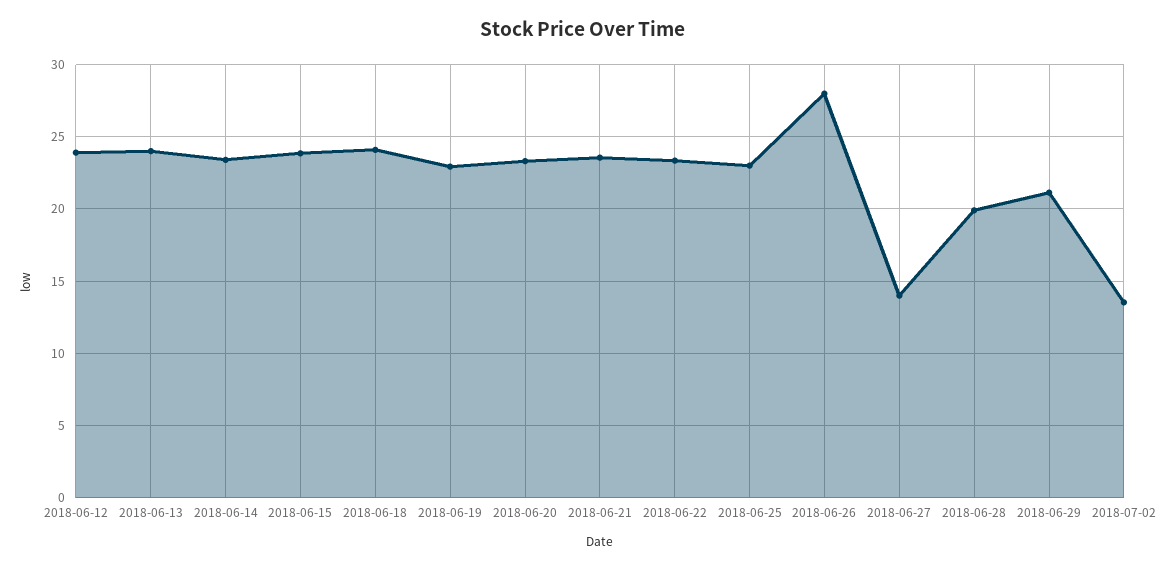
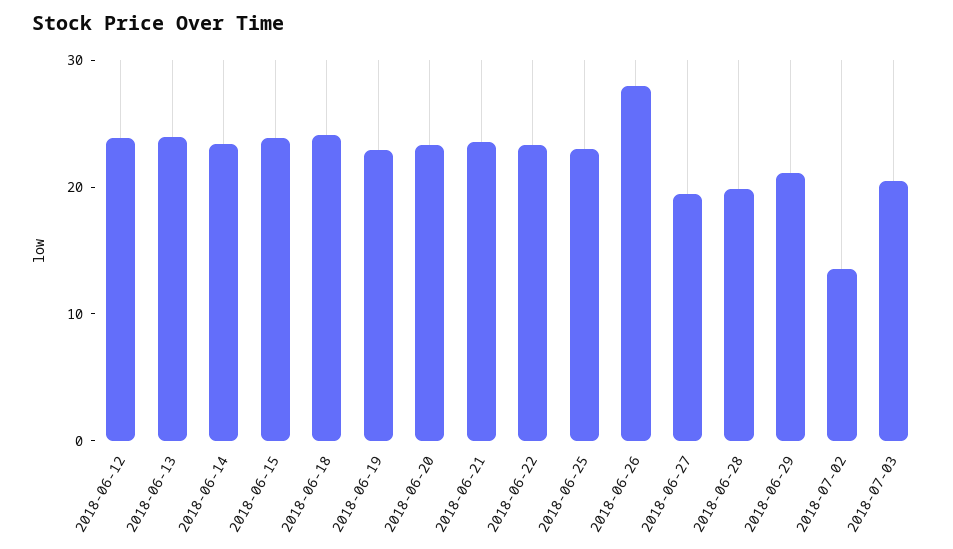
2018-06-27: 14 -> 20
2018-07-03: none -> 20

